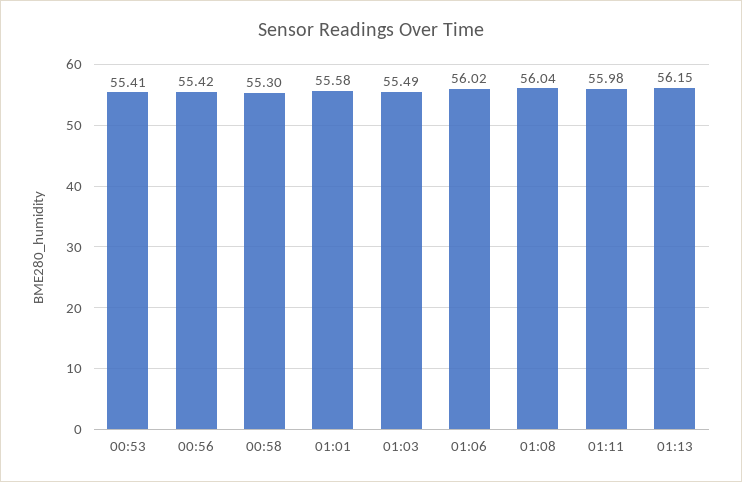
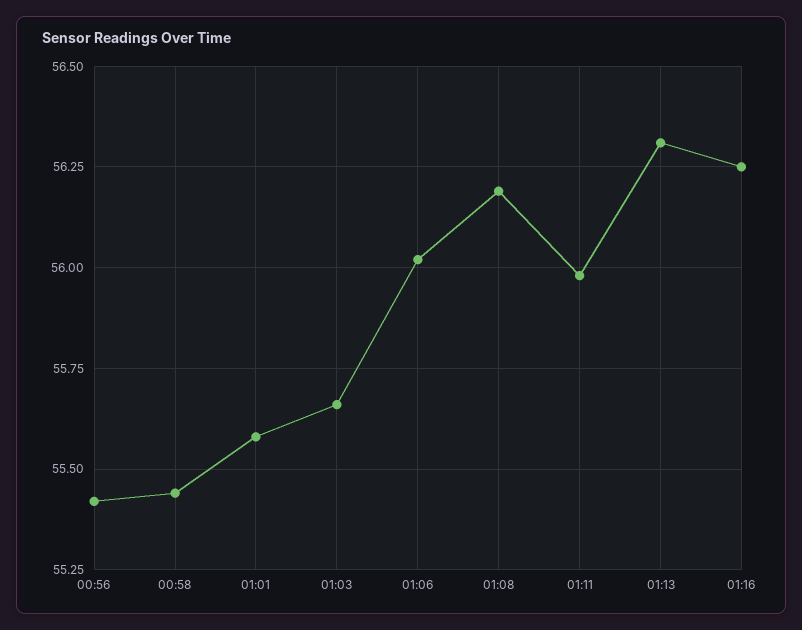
00:53: 55.41 -> none
00:58: 55.3 -> 55.45
01:03: 55.49 -> 55.65
01:08: 56.04 -> 56.2
01:13: 56.15 -> 56.3
01:16: none -> 56.25

